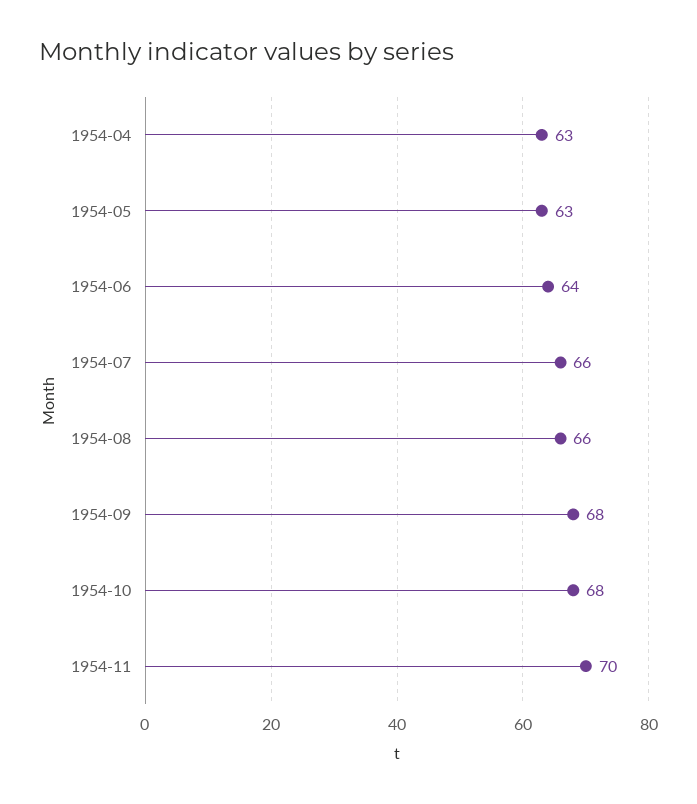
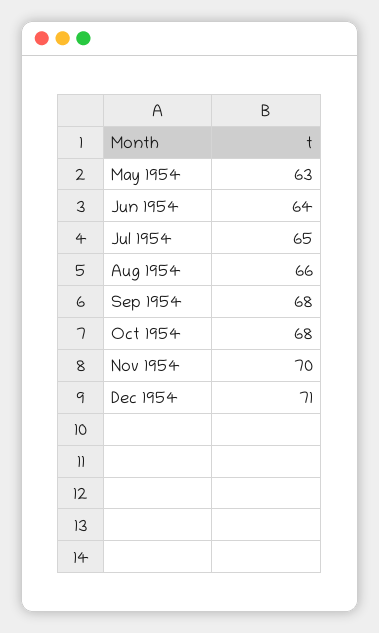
1954-04: 63 -> none
1954-07: 66 -> 65
Dec 1954: none -> 71

